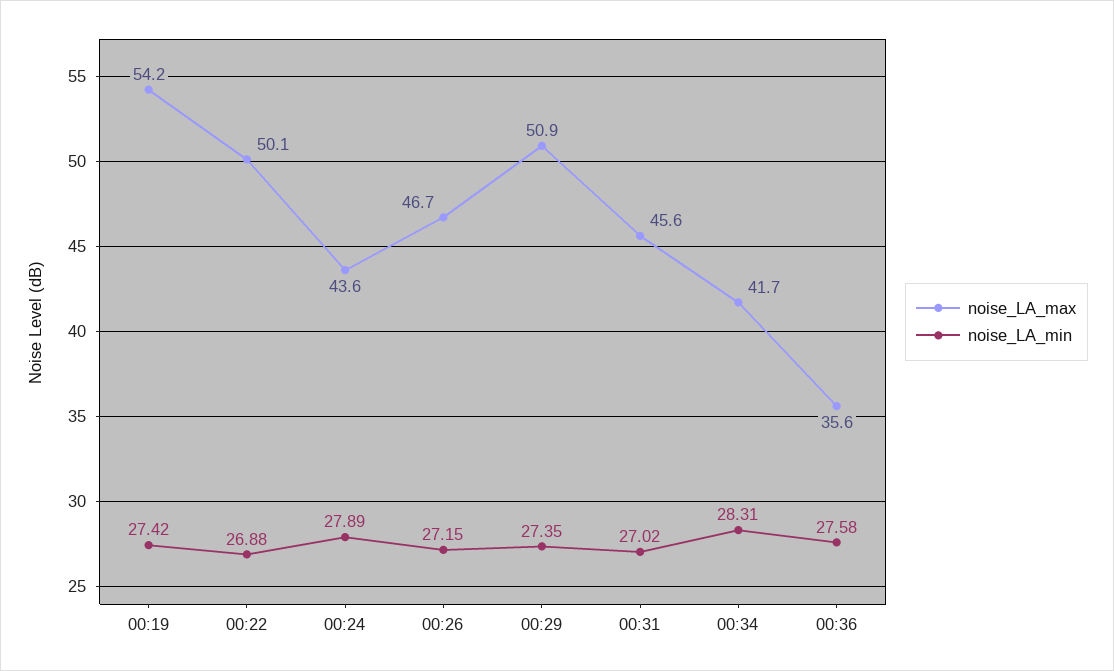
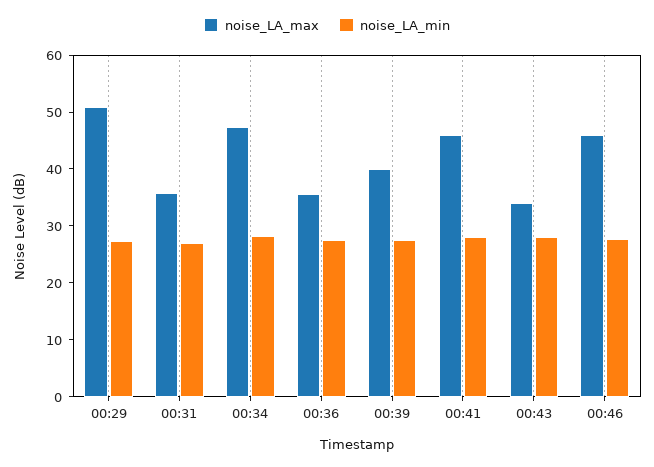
noise_LA_max, 00:19: 54.2 -> none
noise_LA_min, 00:19: 27.42 -> none
noise_LA_max, 00:22: 50.1 -> none
noise_LA_min, 00:22: 26.88 -> none
noise_LA_max, 00:24: 43.6 -> none
noise_LA_min, 00:24: 27.89 -> none
noise_LA_max, 00:26: 46.7 -> none
noise_LA_min, 00:26: 27.15 -> none
noise_LA_max, 00:31: 45.6 -> 36
noise_LA_max, 00:34: 41.7 -> 48
noise_LA_max, 00:39: none -> 40
noise_LA_min, 00:39: none -> 28
noise_LA_max, 00:41: none -> 46
noise_LA_min, 00:41: none -> 28
noise_LA_max, 00:43: none -> 34
noise_LA_min, 00:43: none -> 28
noise_LA_max, 00:46: none -> 46
noise_LA_min, 00:46: none -> 28

